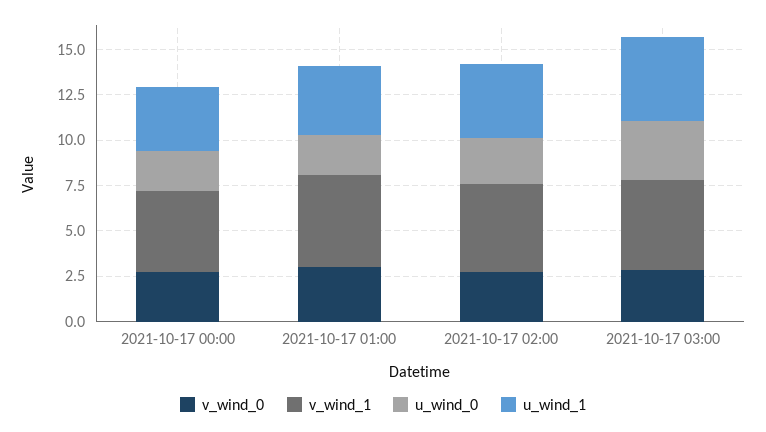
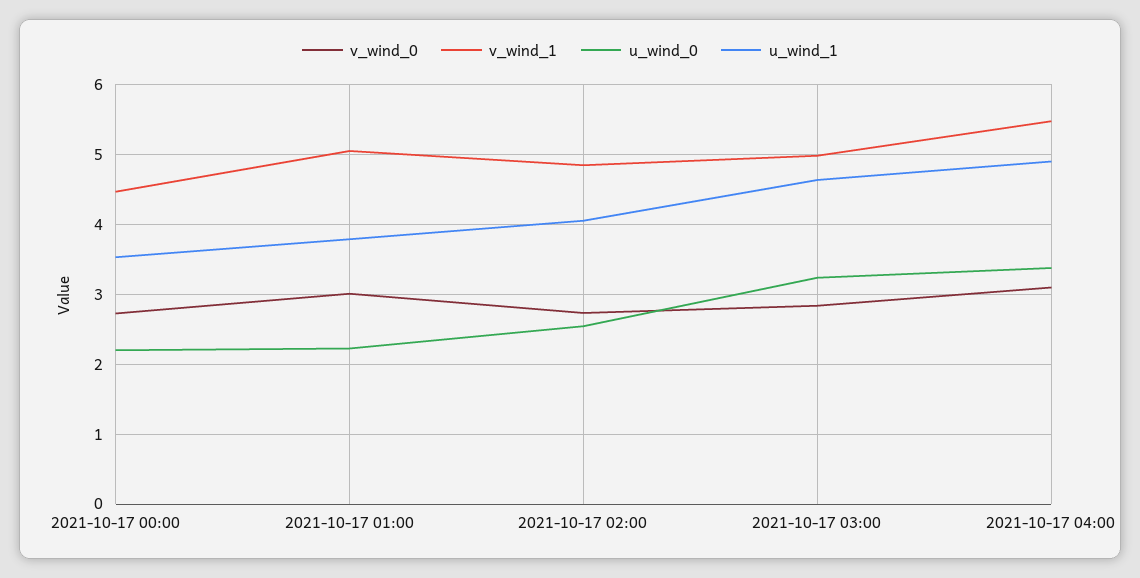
v_wind_0, 2021-10-17 04:00: none -> 3.1
v_wind_1, 2021-10-17 04:00: none -> 5.5
u_wind_0, 2021-10-17 04:00: none -> 3.4
u_wind_1, 2021-10-17 04:00: none -> 4.9

